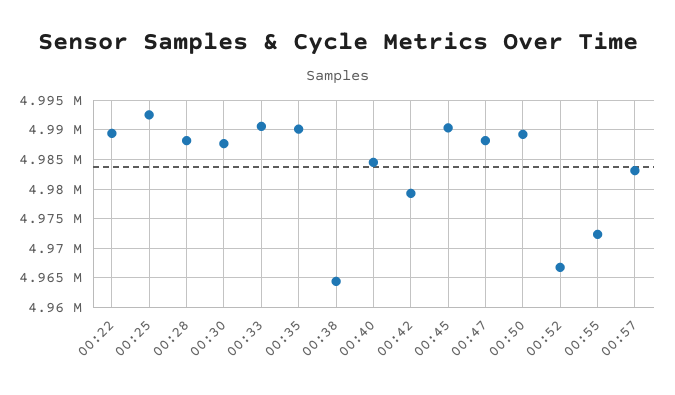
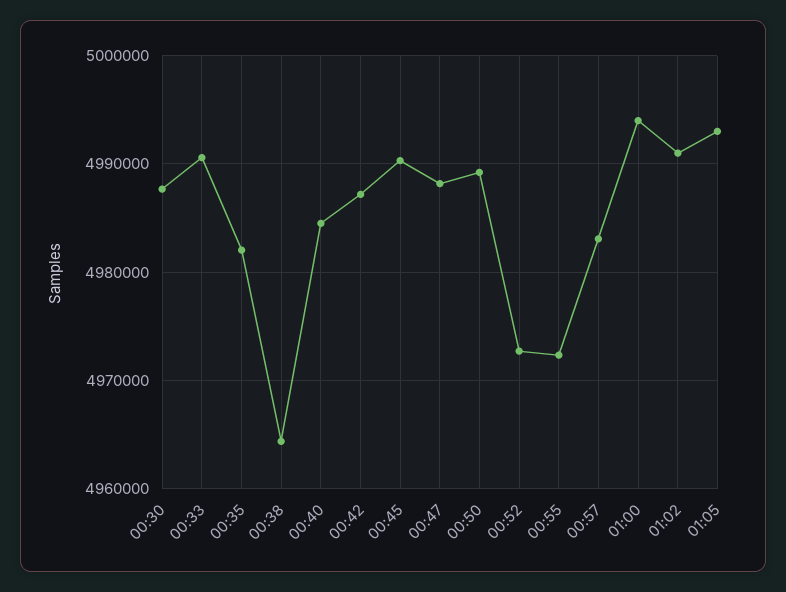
00:22: 4990000 -> none
00:25: 4992500 -> none
00:28: 4987500 -> none
00:35: 4990000 -> 4982000
00:42: 4980000 -> 4987000
00:52: 4967500 -> 4973000
01:00: none -> 4994000
01:02: none -> 4991000
01:05: none -> 4993000

